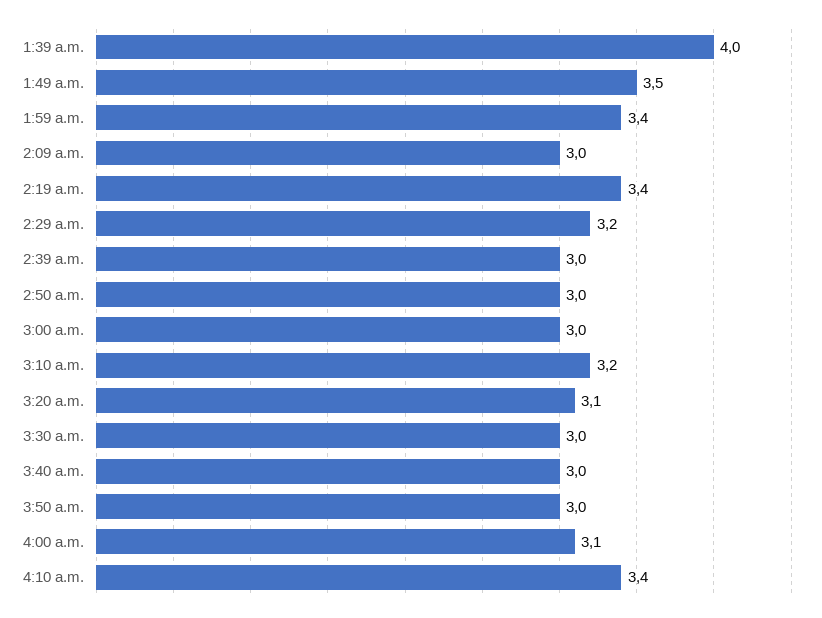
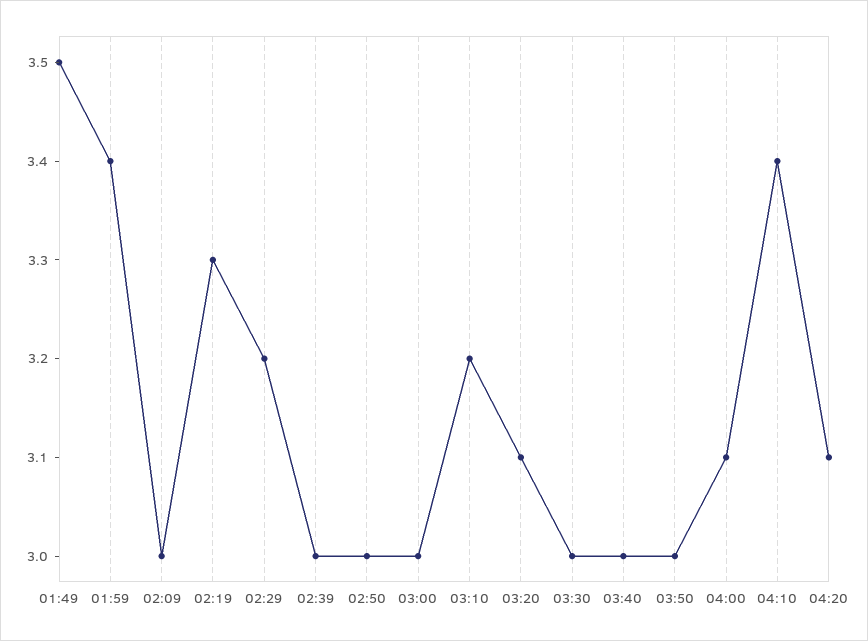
1:39 a.m.: 4 -> none
2:19 a.m.: 3.4 -> 3.3
04:20: none -> 3.1

